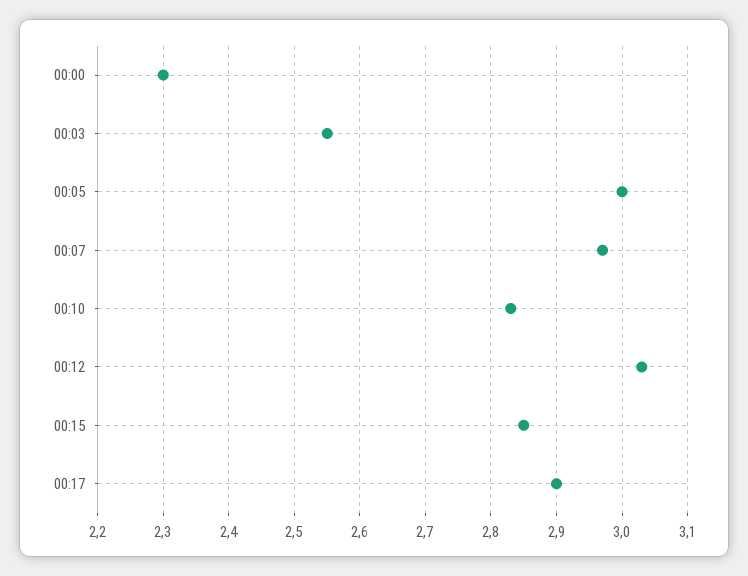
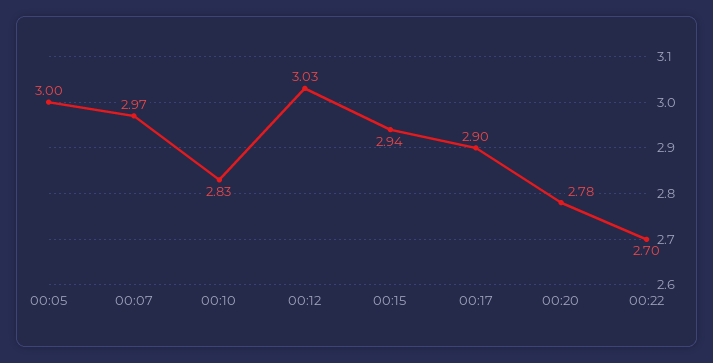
00:00: 2.3 -> none
00:03: 2.55 -> none
00:15: 2.85 -> 2.94
00:20: none -> 2.78
00:22: none -> 2.7

